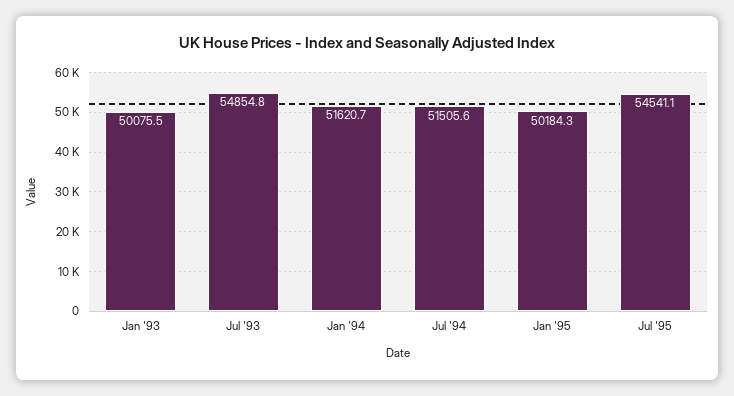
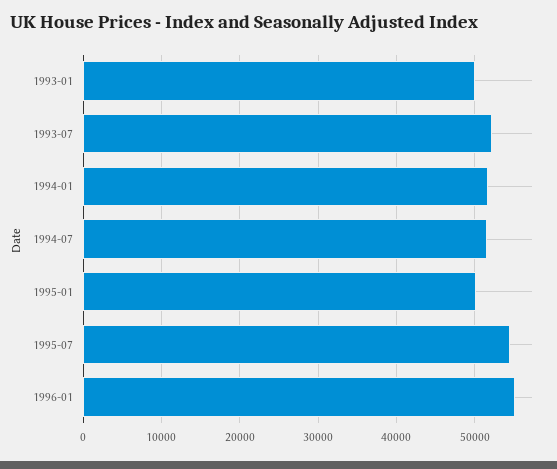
Jul '93: 54854.8 -> 52000
1996-01: none -> 55000

